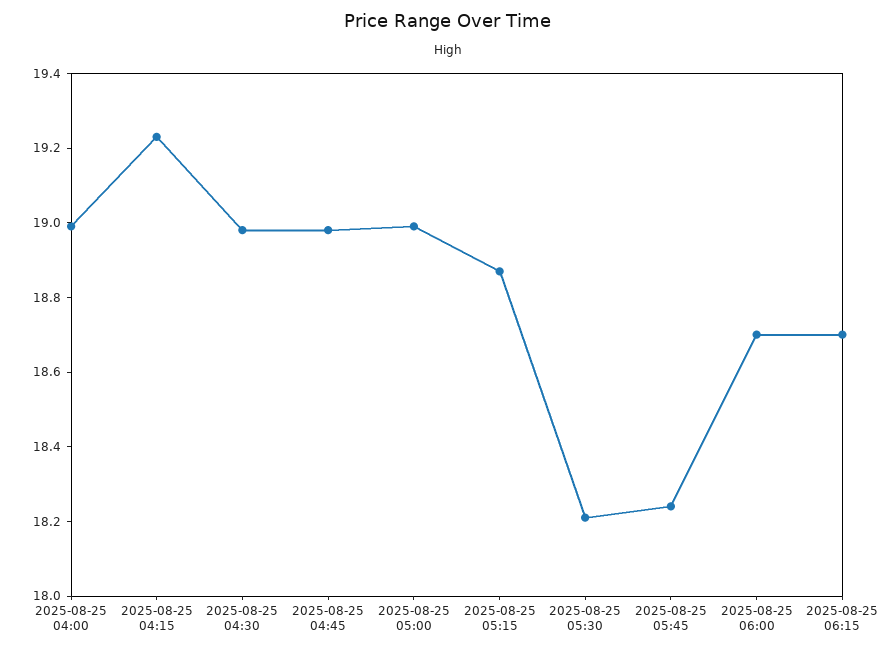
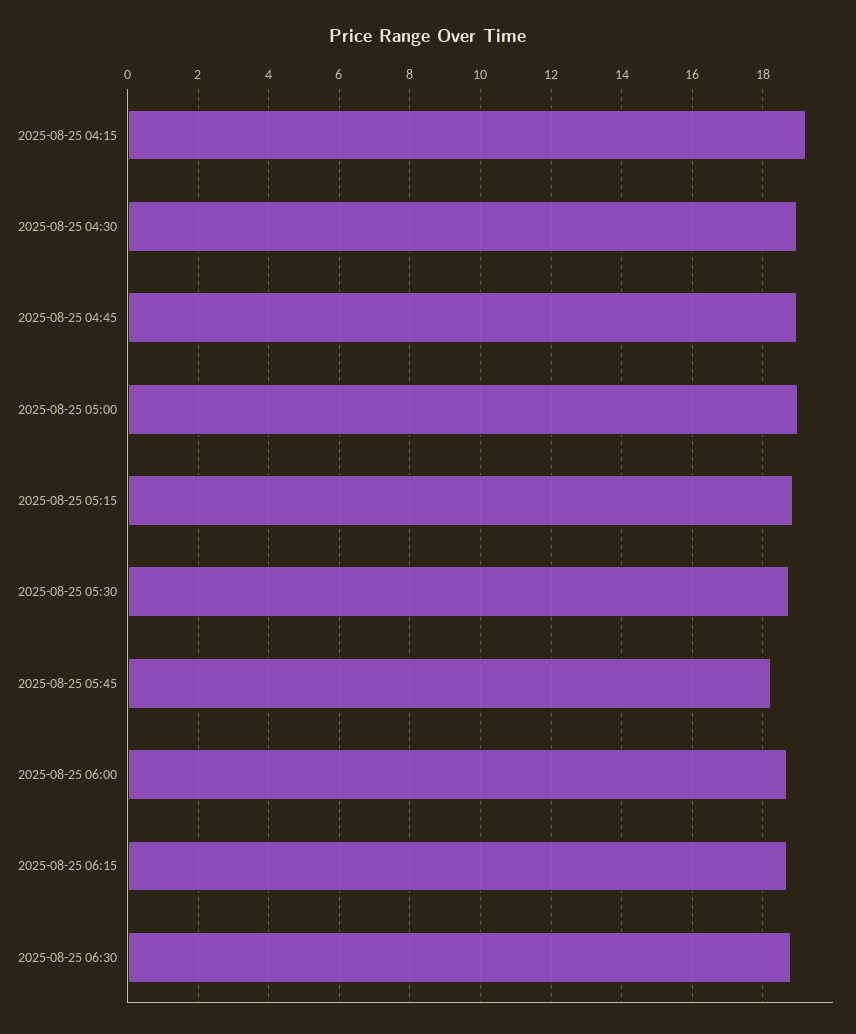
2025-08-25 04:00: 19 -> none
2025-08-25 05:30: 18.2 -> 18.8
2025-08-25 06:30: none -> 18.8

